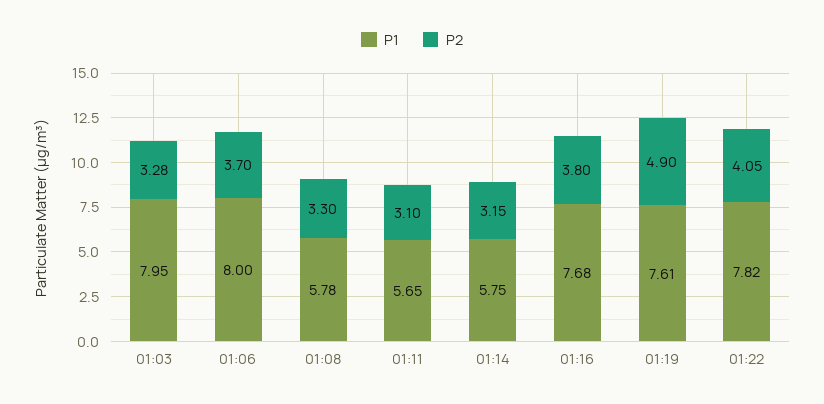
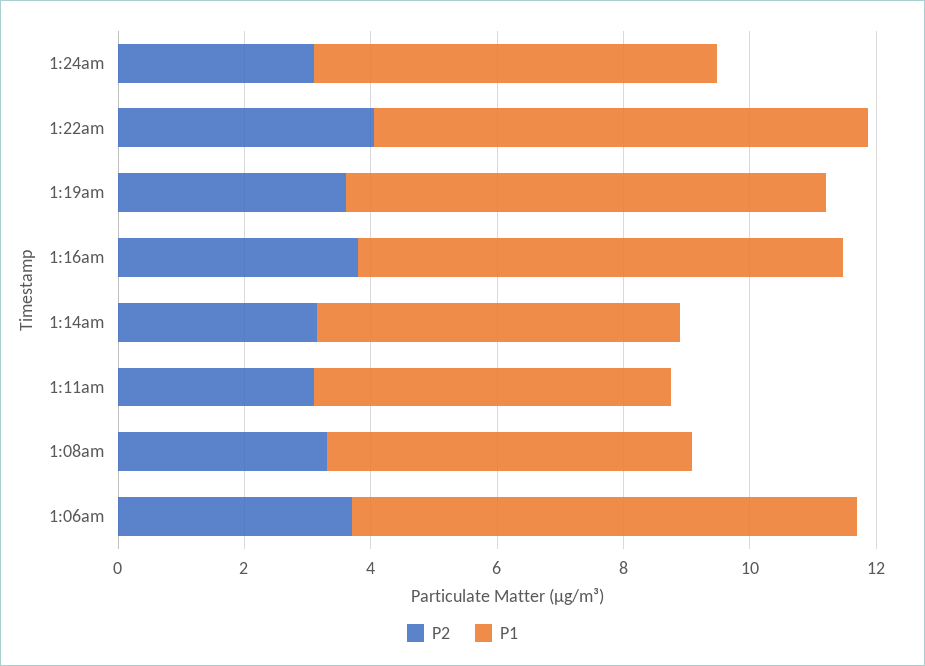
P1, 01:03: 7.95 -> none
P2, 01:03: 3.28 -> none
P2, 01:19: 4.9 -> 3.5
P2, 1:24am: none -> 3
P1, 1:24am: none -> 6.5

